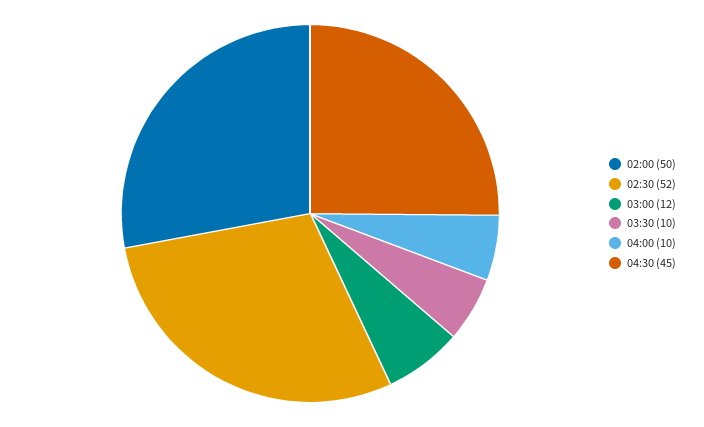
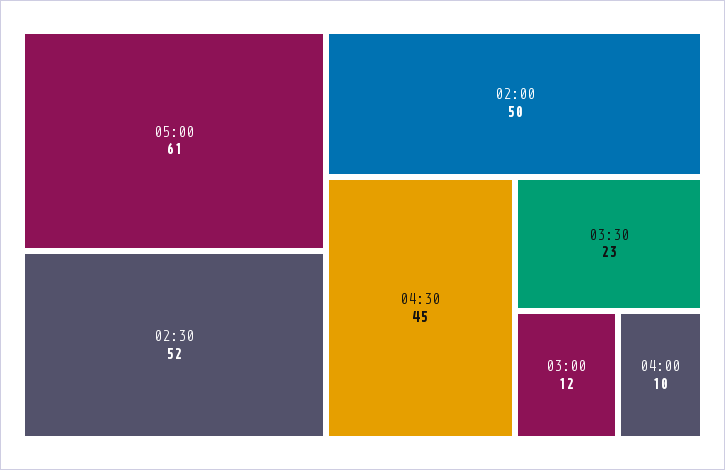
03:30: 10 -> 23
05:00: none -> 61

